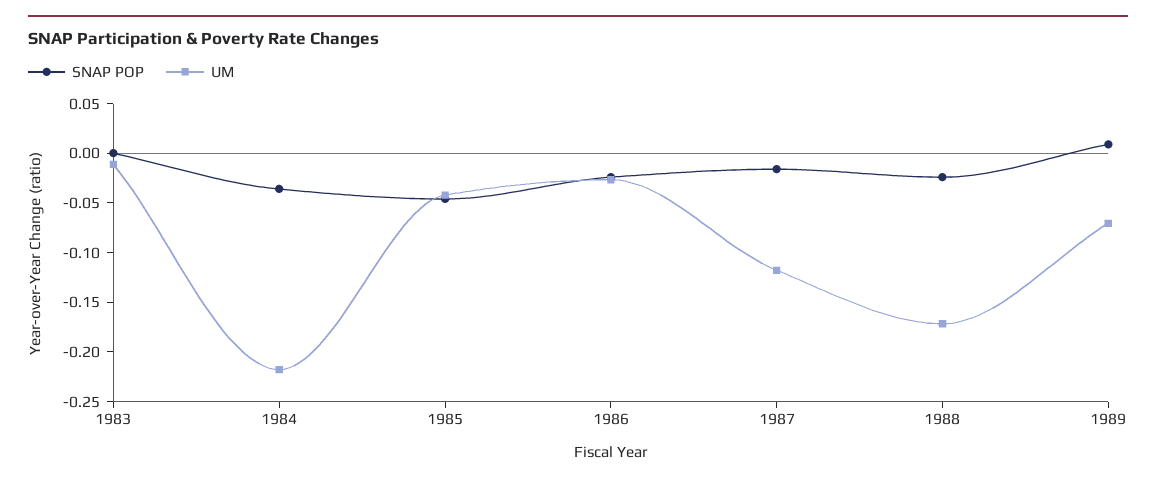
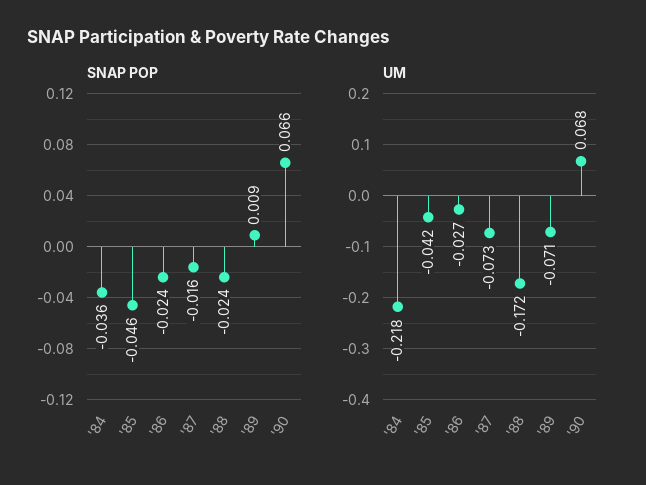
SNAP POP, 1983: 0 -> none
UM, 1983: -0.01 -> none
UM, 1987: -0.12 -> -0.073
SNAP POP, '90: none -> 0.066
UM, '90: none -> 0.068

